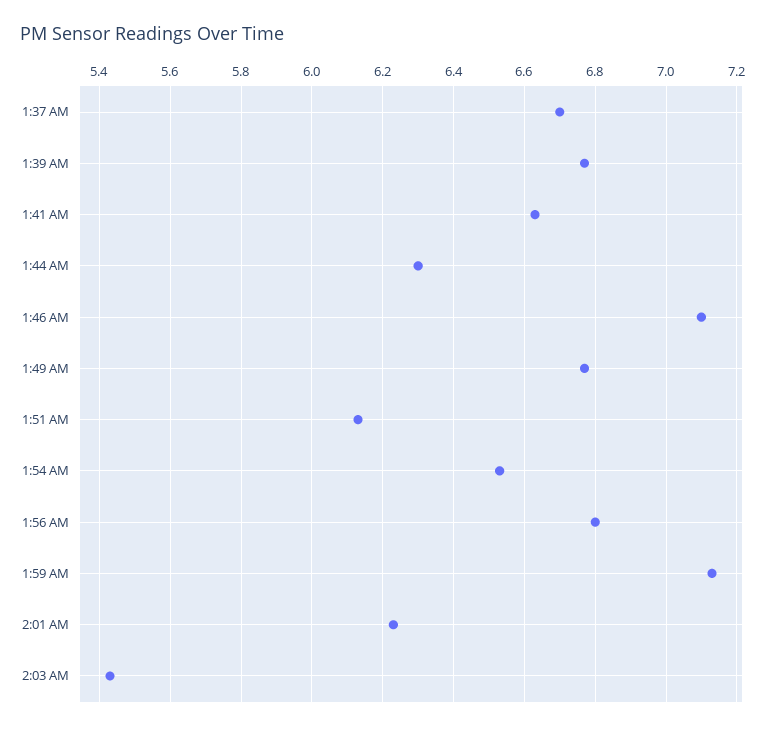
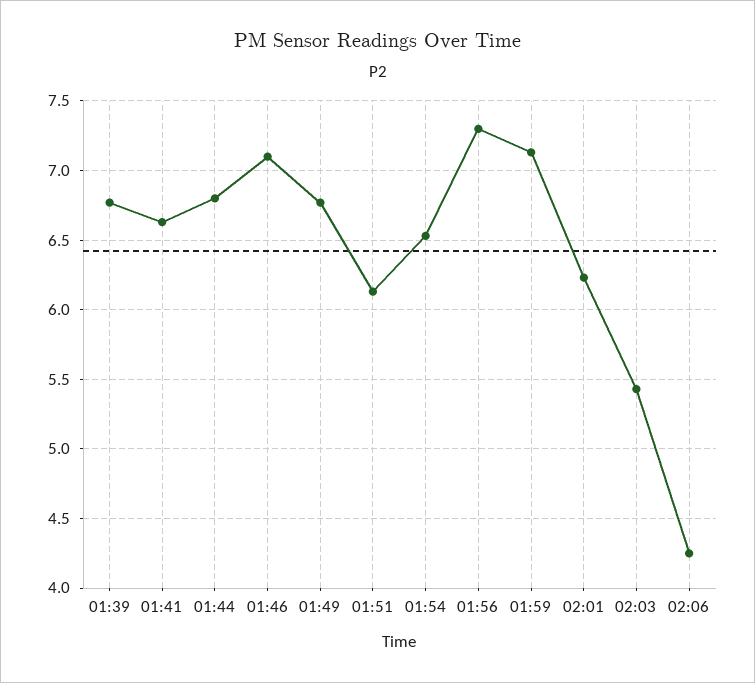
1:37 AM: 6.7 -> none
1:44 AM: 6.3 -> 6.8
1:56 AM: 6.8 -> 7.3
02:06: none -> 4.25

